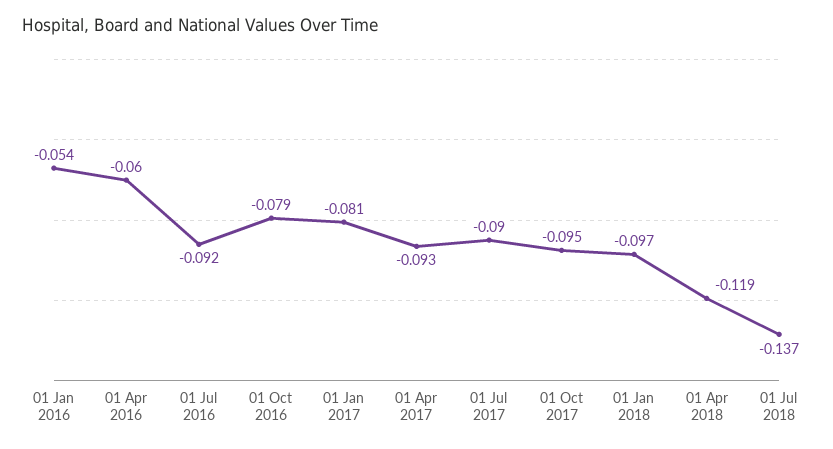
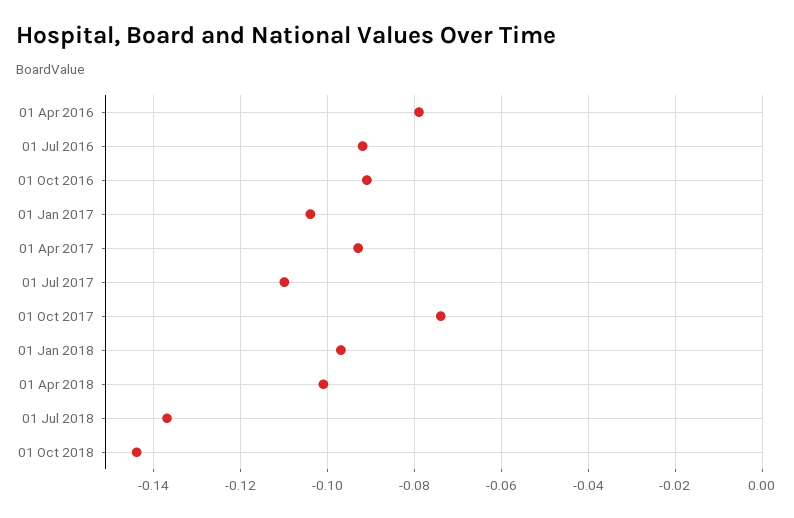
01 Jan 2016: -0.054 -> none
01 Apr 2016: -0.06 -> -0.08
01 Oct 2016: -0.079 -> -0.09
01 Jan 2017: -0.081 -> -0.105
01 Jul 2017: -0.09 -> -0.11
01 Oct 2017: -0.095 -> -0.075
01 Apr 2018: -0.119 -> -0.1
01 Oct 2018: none -> -0.145

